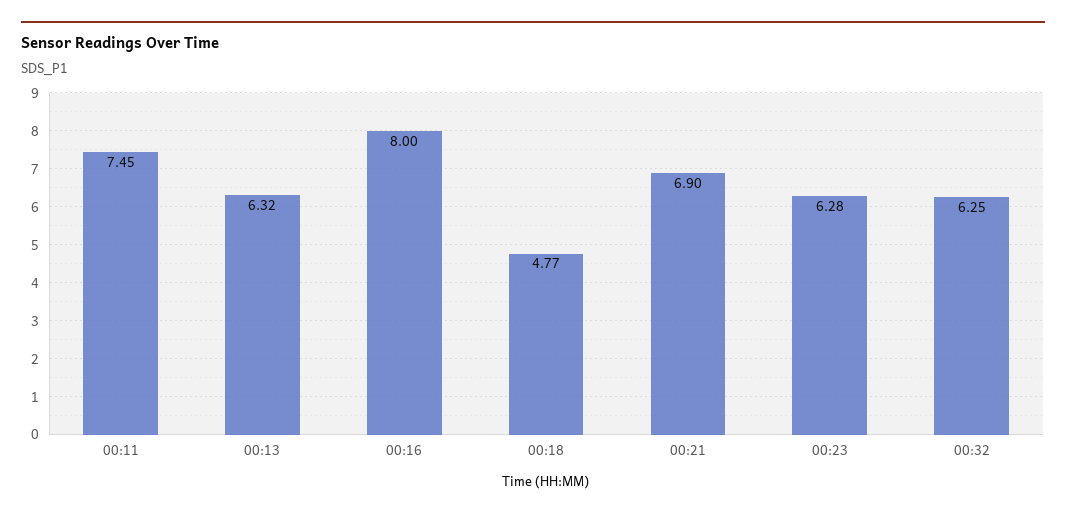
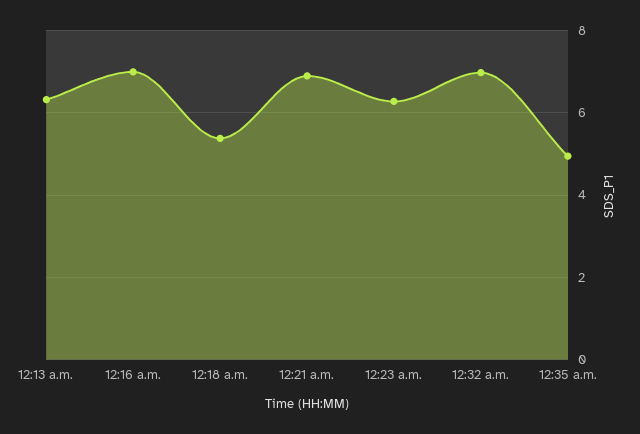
00:11: 7.45 -> none
00:16: 8 -> 7
00:18: 4.77 -> 5.4
00:32: 6.25 -> 7
12:35 a.m.: none -> 5

